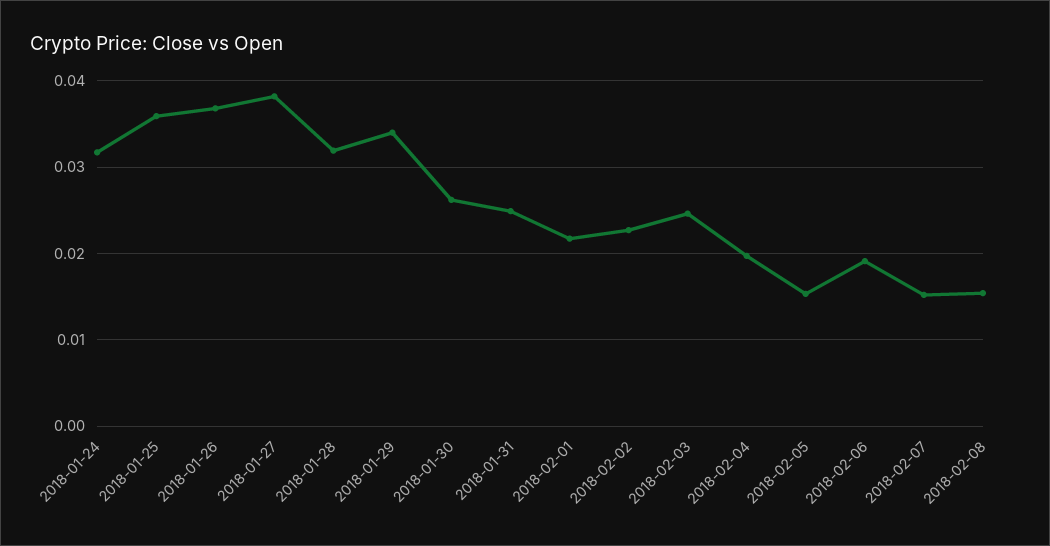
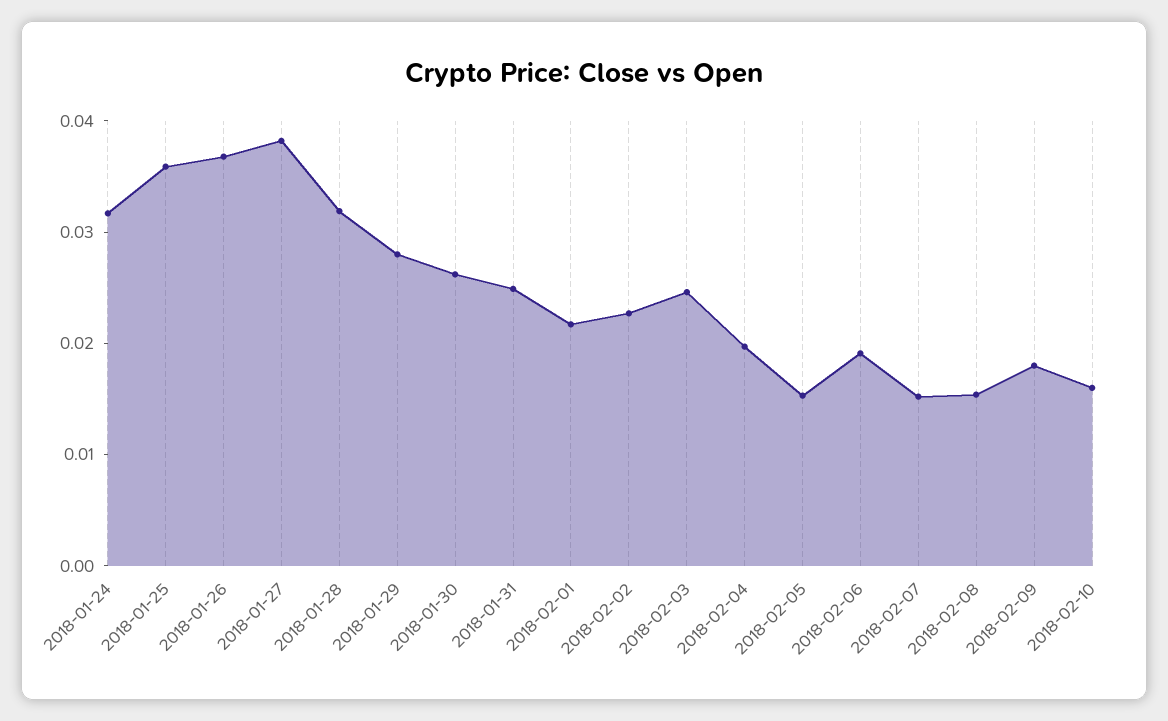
2018-01-29: 0.034 -> 0.028
2018-02-09: none -> 0.018
2018-02-10: none -> 0.016

